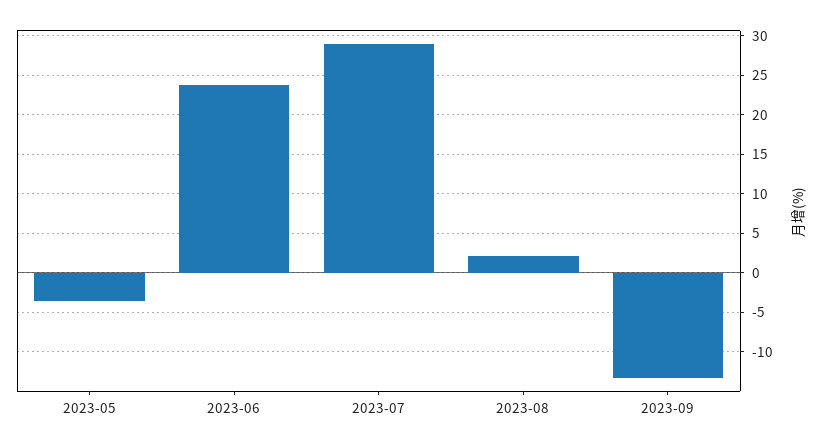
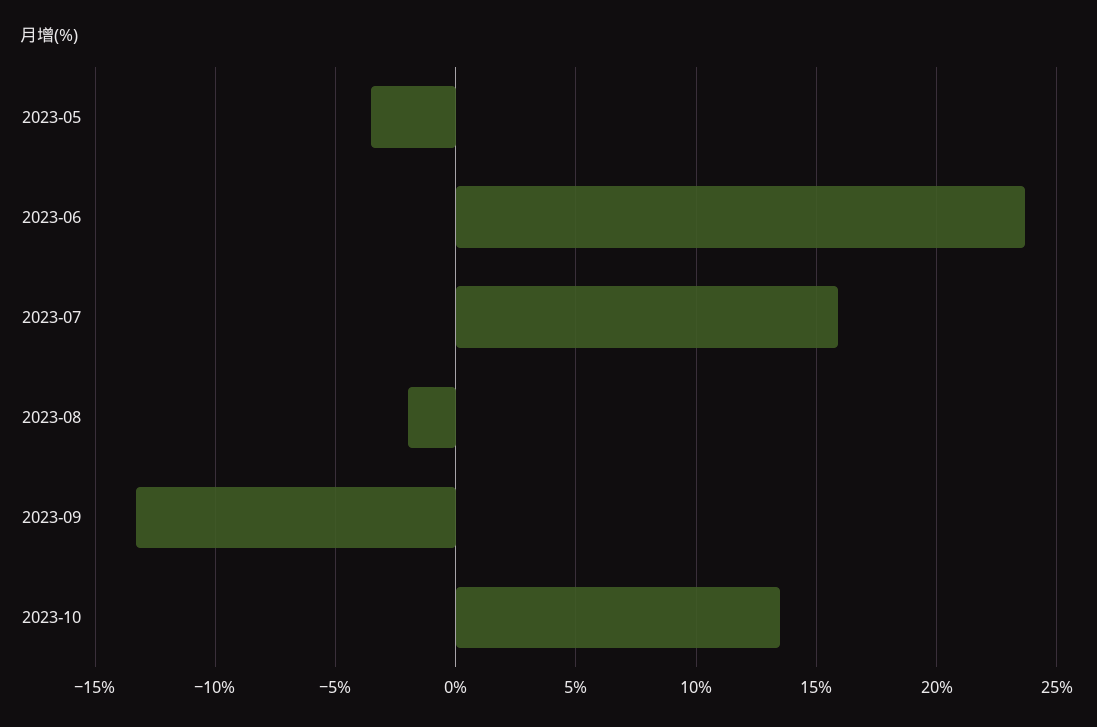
2023-07: 29 -> 16
2023-08: 2 -> -2
2023-10: none -> 13.5

